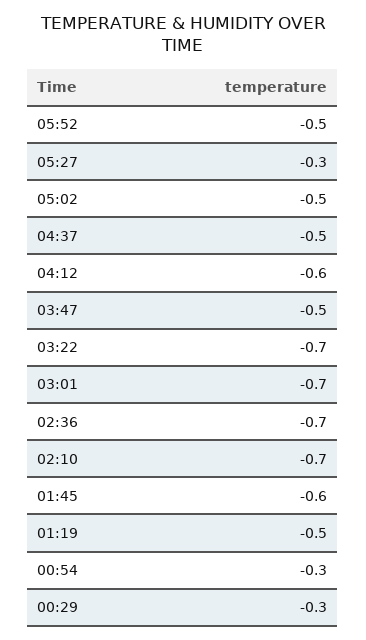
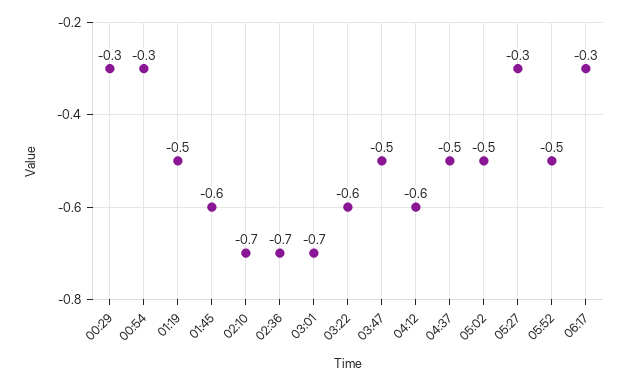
03:22: -0.7 -> -0.6
06:17: none -> -0.3

